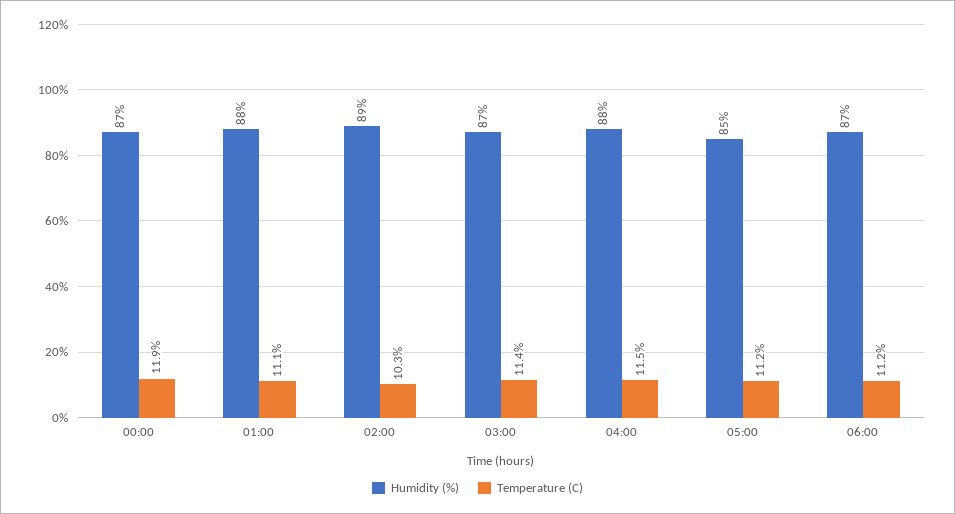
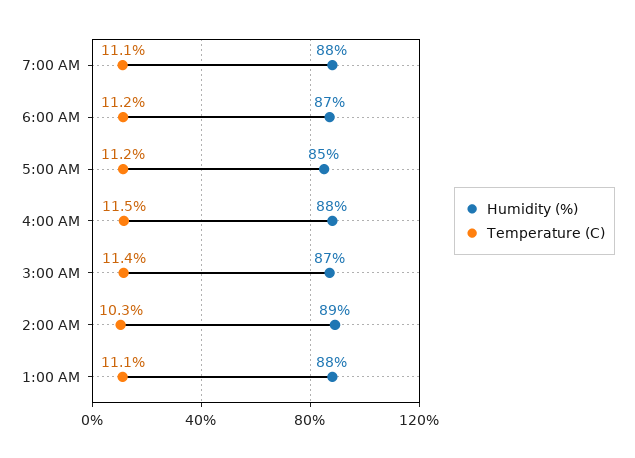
Humidity (%), 00:00: 87 -> none
Temperature (C), 00:00: 11.9 -> none
Humidity (%), 7:00 AM: none -> 88
Temperature (C), 7:00 AM: none -> 11.1

